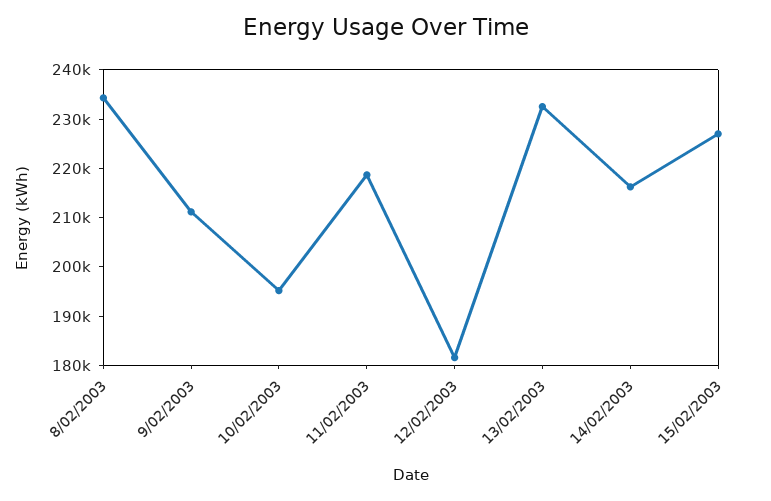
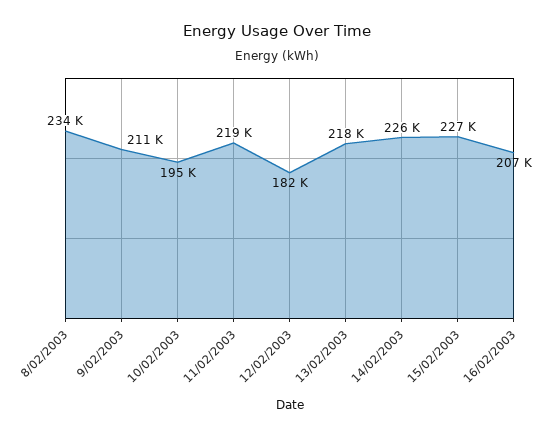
13/02/2003: 232000 -> 218000
14/02/2003: 216000 -> 226000
16/02/2003: none -> 207000

